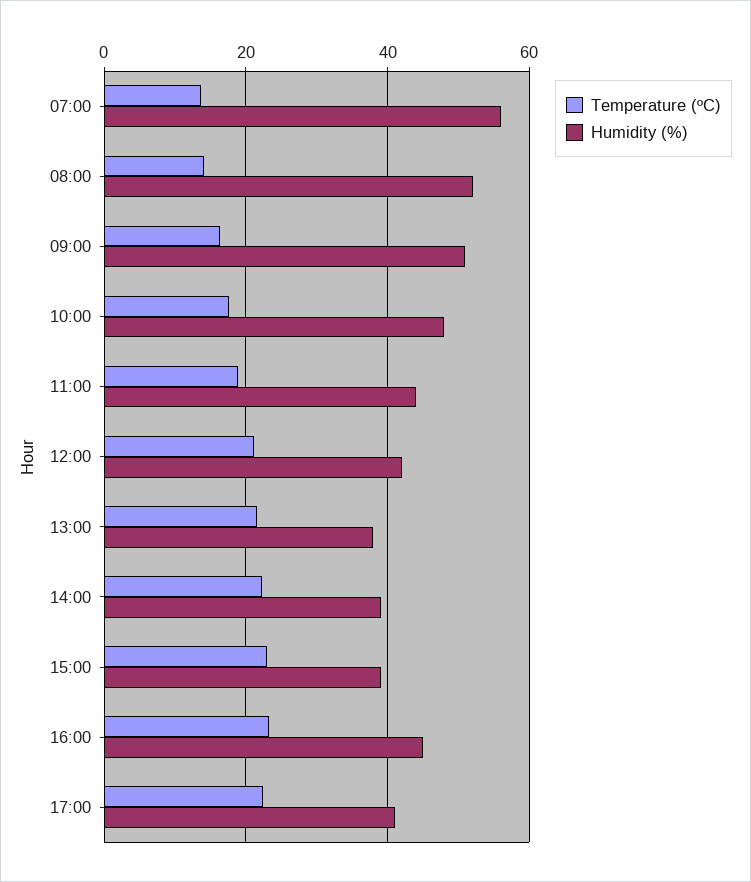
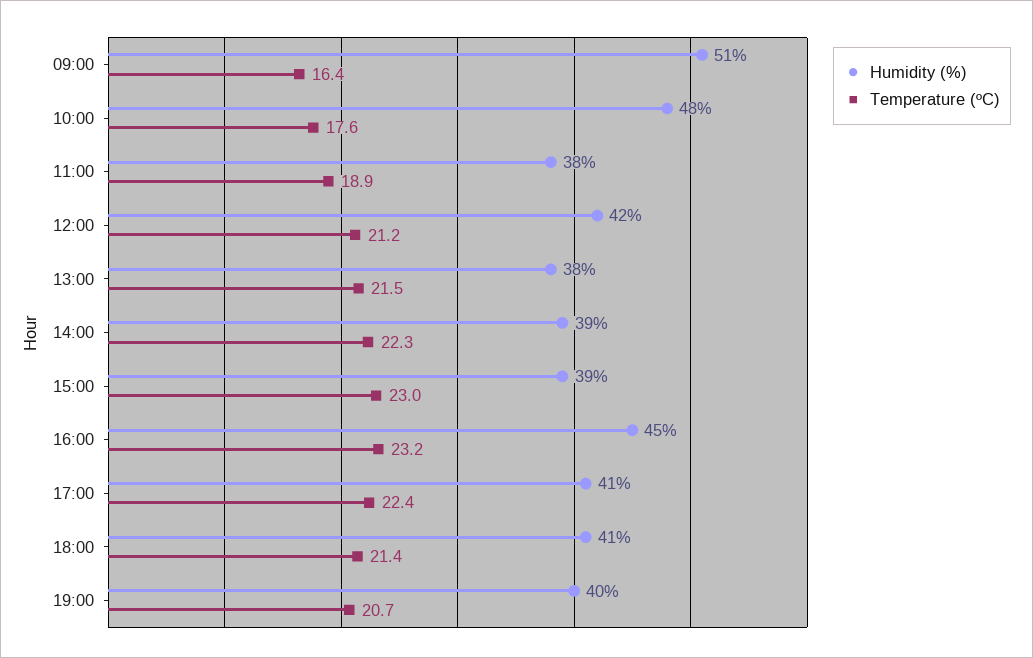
Temperature (ºC), 07:00: 14 -> none
Humidity (%), 07:00: 56 -> none
Temperature (ºC), 08:00: 14 -> none
Humidity (%), 08:00: 52 -> none
Humidity (%), 11:00: 44 -> 38
Humidity (%), 18:00: none -> 41
Temperature (ºC), 18:00: none -> 21.4
Humidity (%), 19:00: none -> 40
Temperature (ºC), 19:00: none -> 20.7

